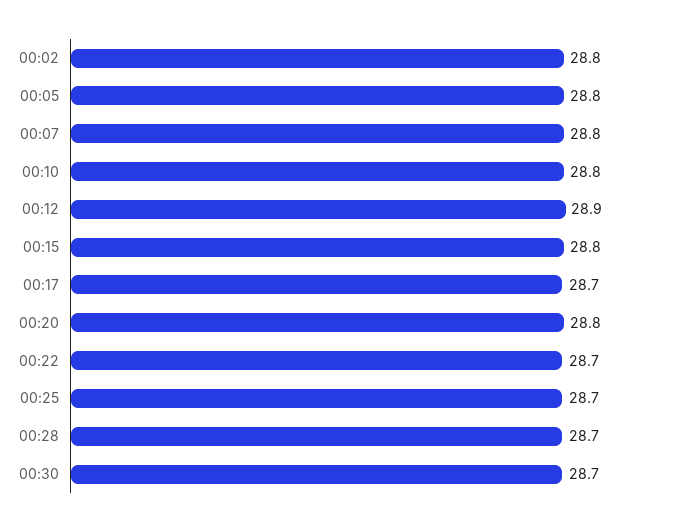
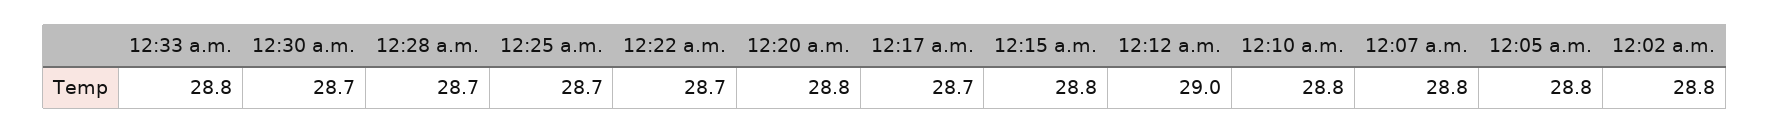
00:12: 28.9 -> 29
12:33 a.m.: none -> 28.8

